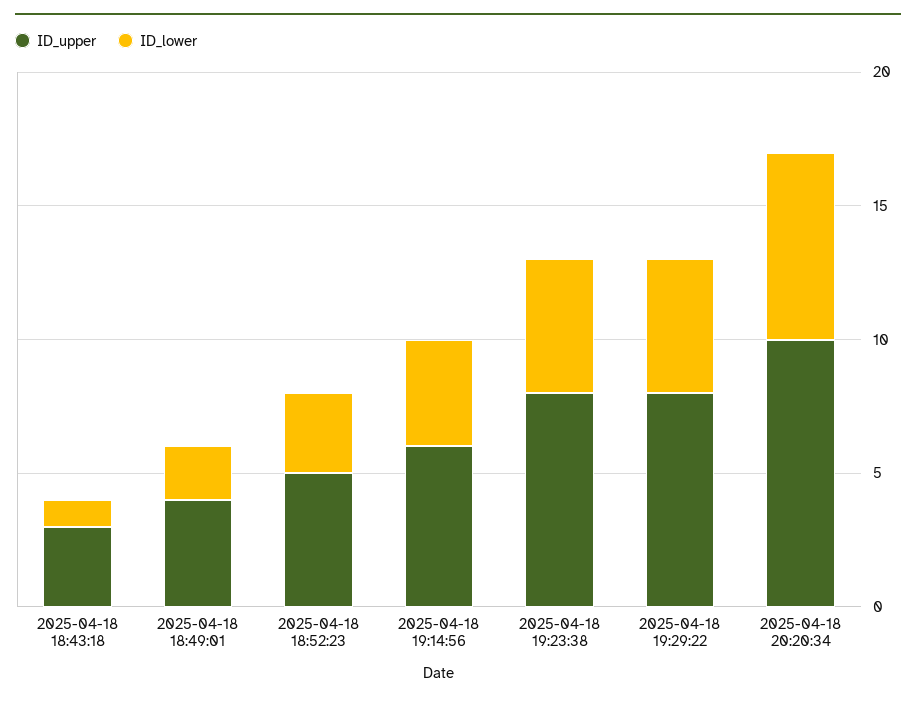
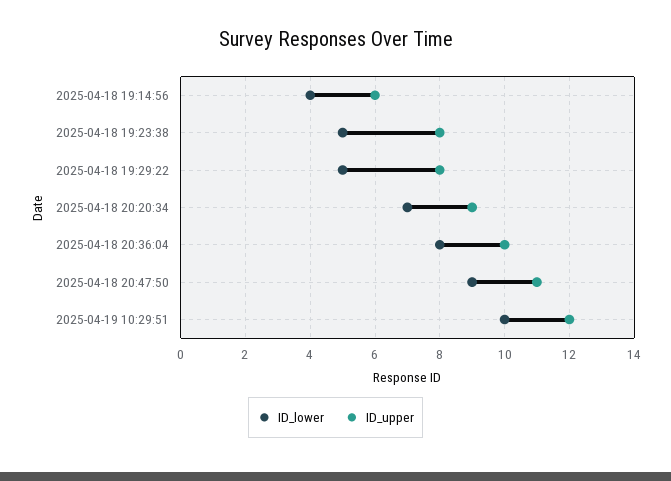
ID_upper, 2025-04-18 18:43:18: 3 -> none
ID_lower, 2025-04-18 18:43:18: 1 -> none
ID_upper, 2025-04-18 18:49:01: 4 -> none
ID_lower, 2025-04-18 18:49:01: 2 -> none
ID_upper, 2025-04-18 18:52:23: 5 -> none
ID_lower, 2025-04-18 18:52:23: 3 -> none
ID_upper, 2025-04-18 20:20:34: 10 -> 9
ID_lower, 2025-04-18 20:36:04: none -> 8
ID_upper, 2025-04-18 20:36:04: none -> 10
ID_lower, 2025-04-18 20:47:50: none -> 9
ID_upper, 2025-04-18 20:47:50: none -> 11
ID_lower, 2025-04-19 10:29:51: none -> 10
ID_upper, 2025-04-19 10:29:51: none -> 12

